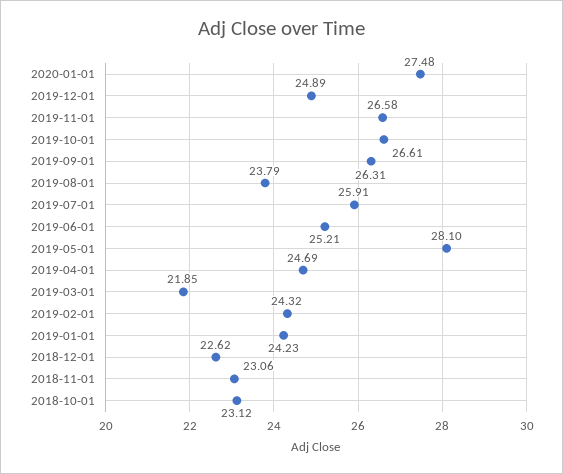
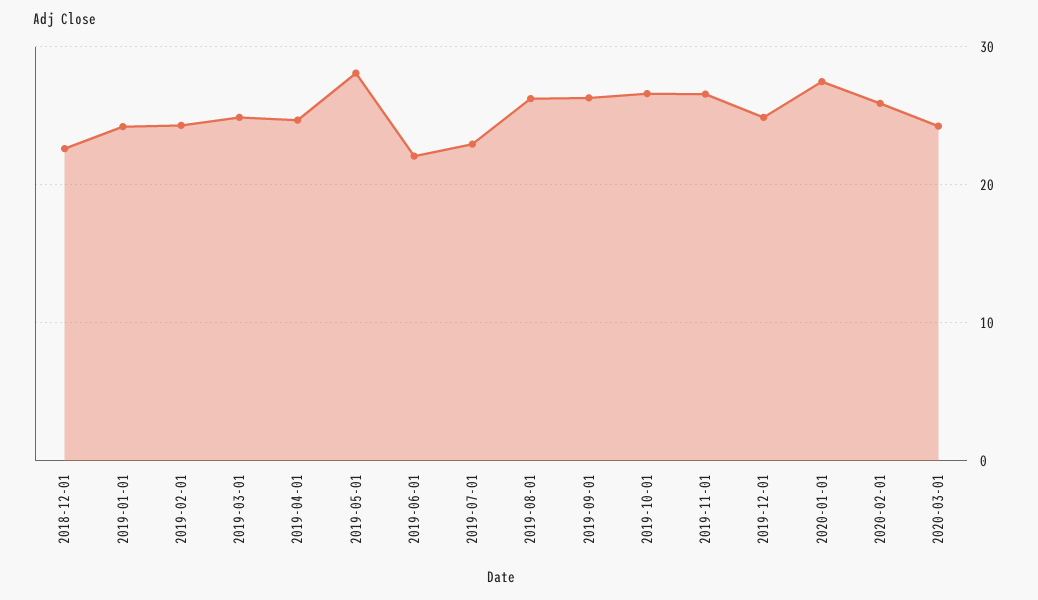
2019-08-01: 23.79 -> 26
2019-07-01: 25.91 -> 23
2019-06-01: 25.21 -> 22
2019-03-01: 21.85 -> 25
2018-11-01: 23.06 -> none
2018-10-01: 23.12 -> none
2020-02-01: none -> 26
2020-03-01: none -> 24

